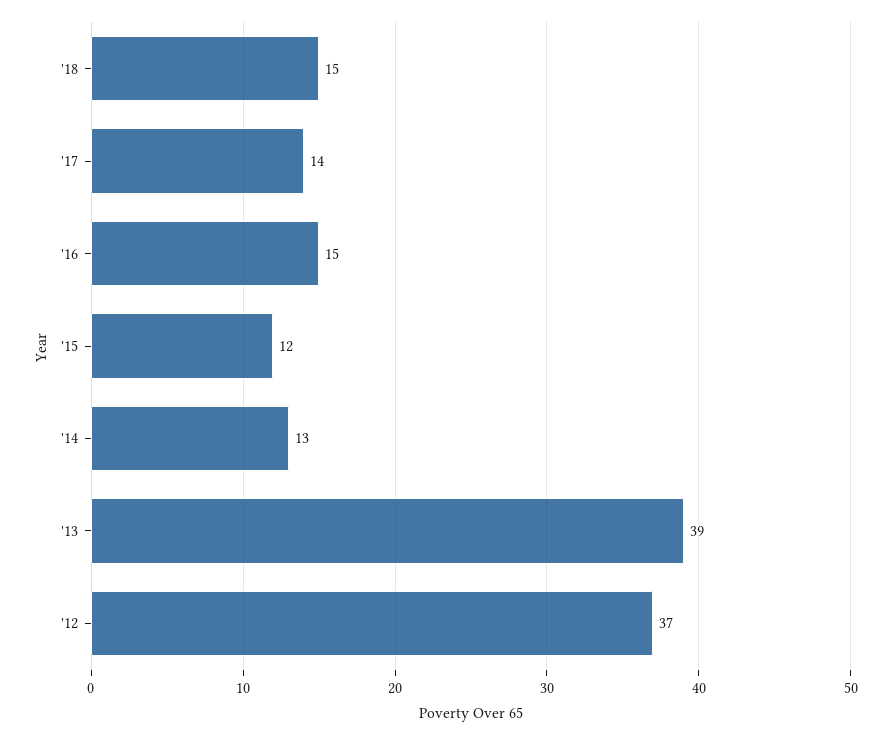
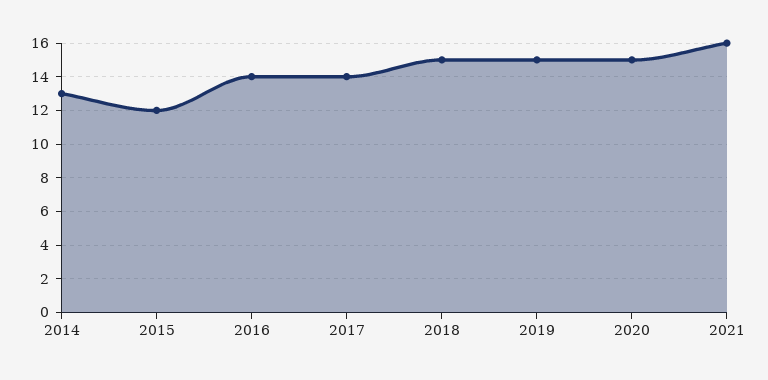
'16: 15 -> 14
'13: 39 -> none
'12: 37 -> none
2019: none -> 15
2020: none -> 15
2021: none -> 16

